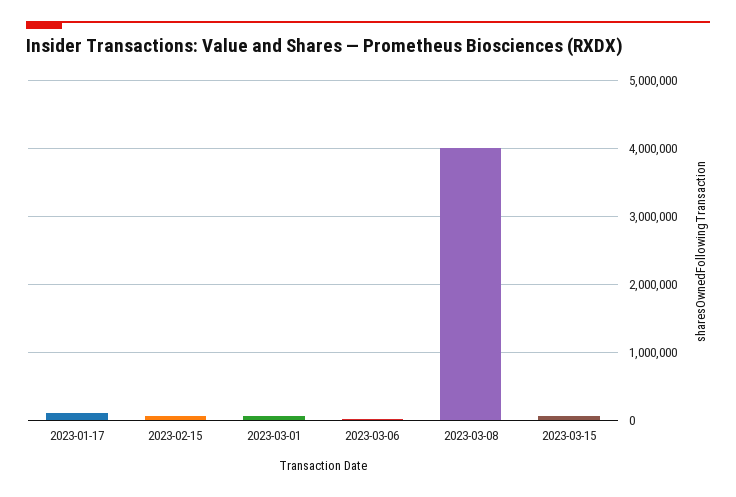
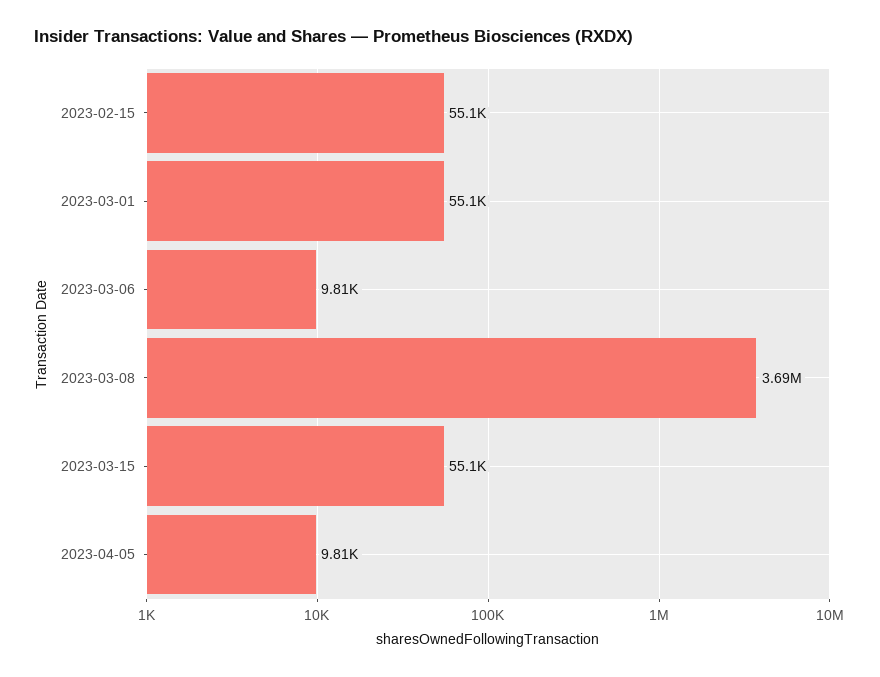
2023-01-17: 100000 -> none
2023-03-08: 4000000 -> 3690000
2023-04-05: none -> 9810

